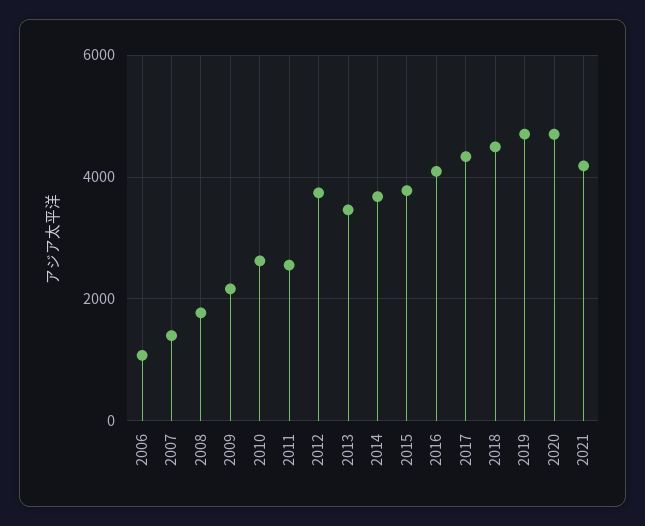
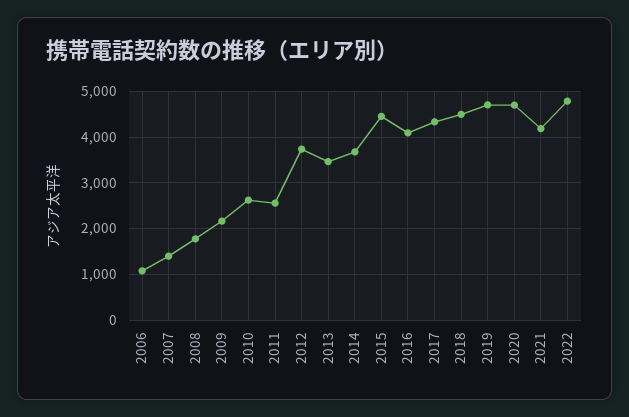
2015: 3800 -> 4400
2022: none -> 4800

